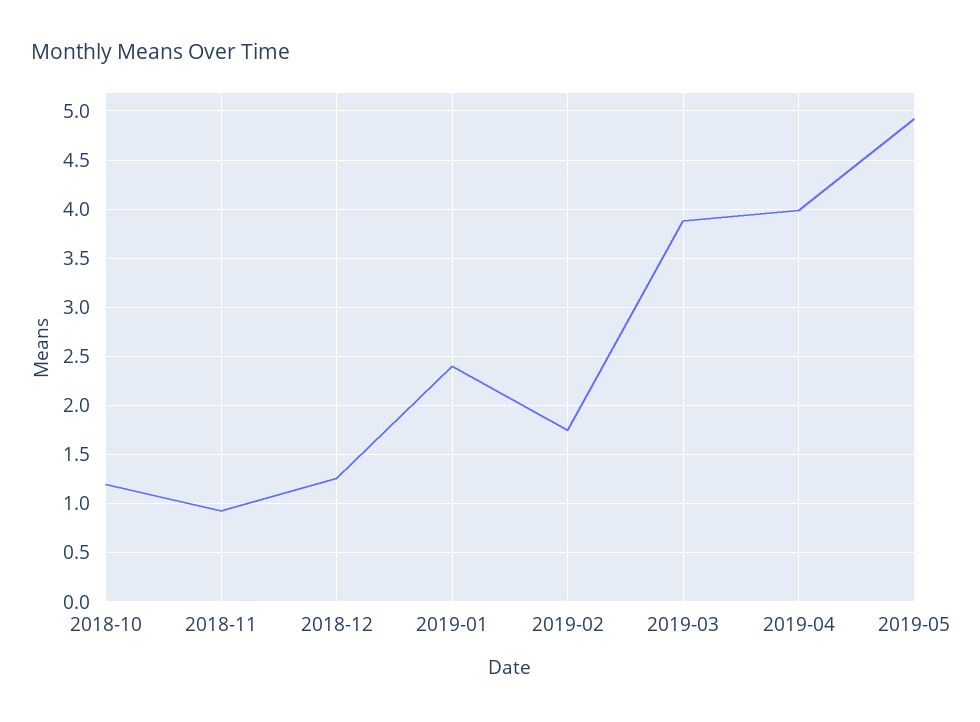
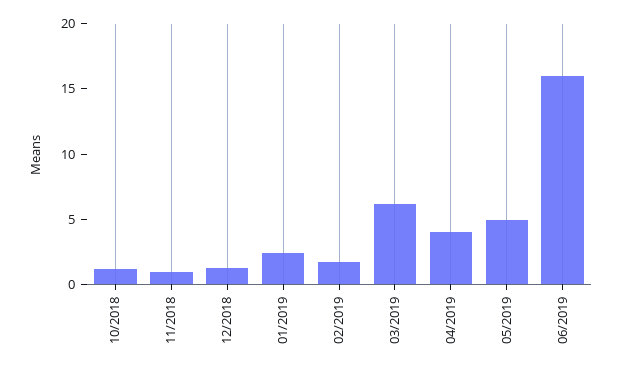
2019-03: 3.9 -> 6
06/2019: none -> 16

